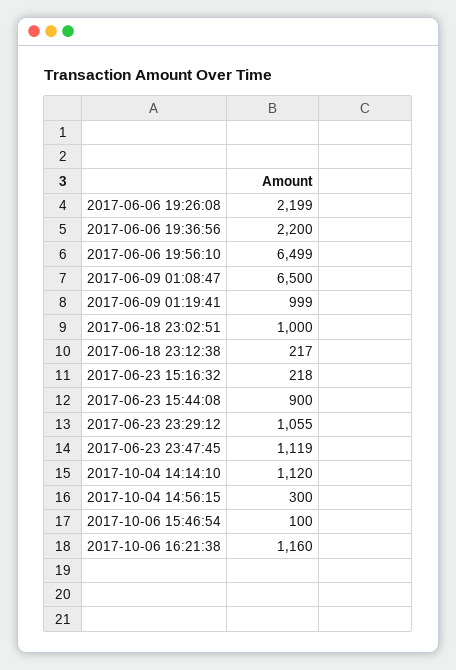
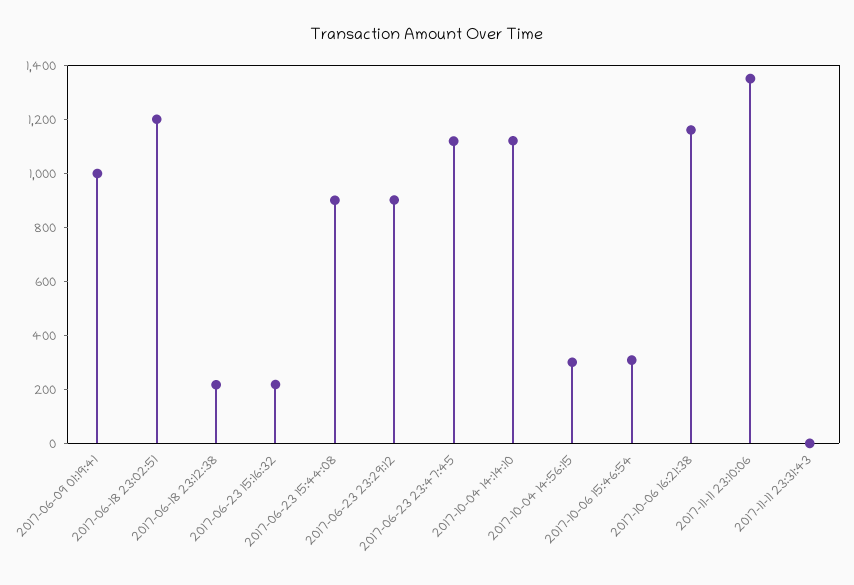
2017-06-06 19:26:08: 2199 -> none
2017-06-06 19:36:56: 2200 -> none
2017-06-06 19:56:10: 6499 -> none
2017-06-09 01:08:47: 6500 -> none
2017-06-18 23:02:51: 1000 -> 1200
2017-06-23 23:29:12: 1055 -> 900
2017-10-06 15:46:54: 100 -> 300
2017-11-11 23:10:06: none -> 1350
2017-11-11 23:31:43: none -> 0

